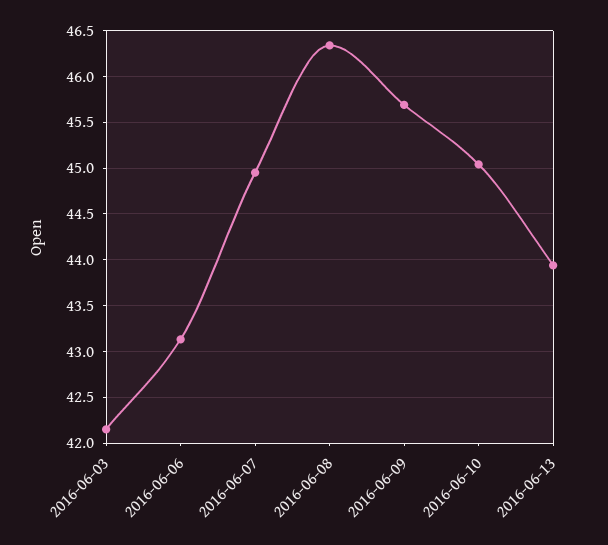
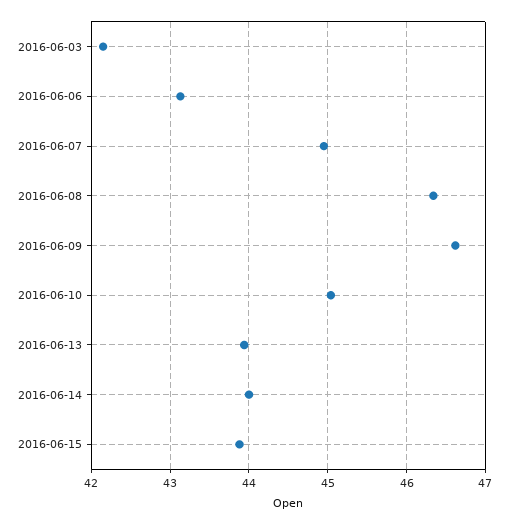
2016-06-09: 45.7 -> 46.6
2016-06-14: none -> 44
2016-06-15: none -> 43.9

